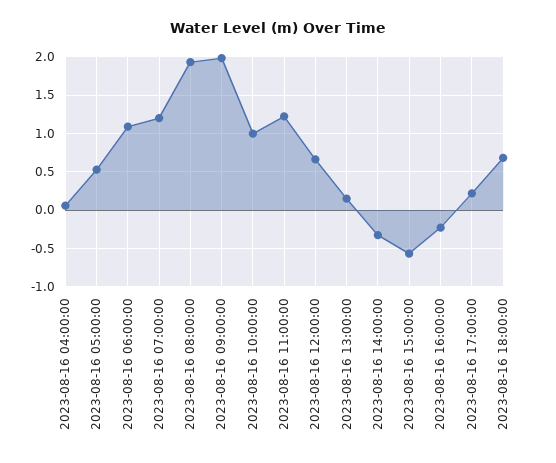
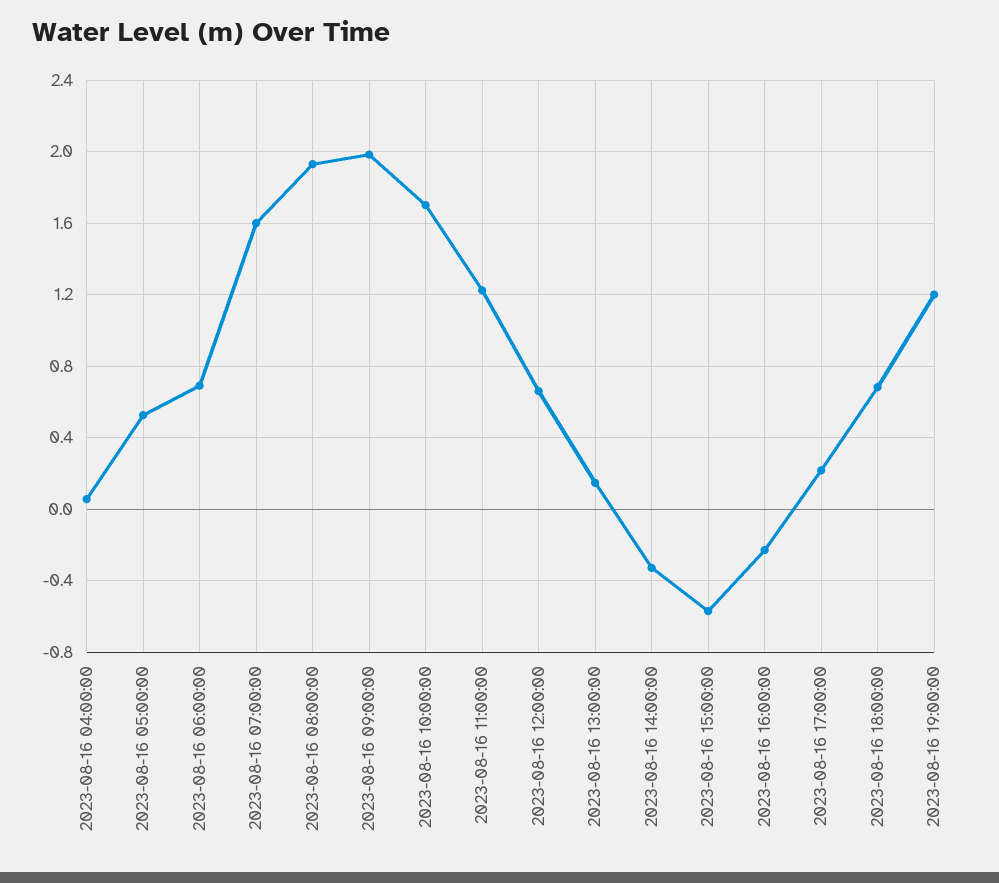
2023-08-16 06:00:00: 1.1 -> 0.7
2023-08-16 07:00:00: 1.2 -> 1.6
2023-08-16 10:00:00: 1 -> 1.7
2023-08-16 19:00:00: none -> 1.2

